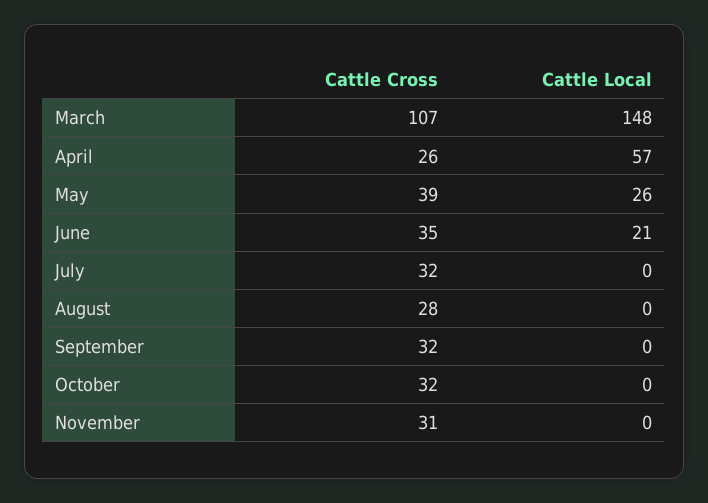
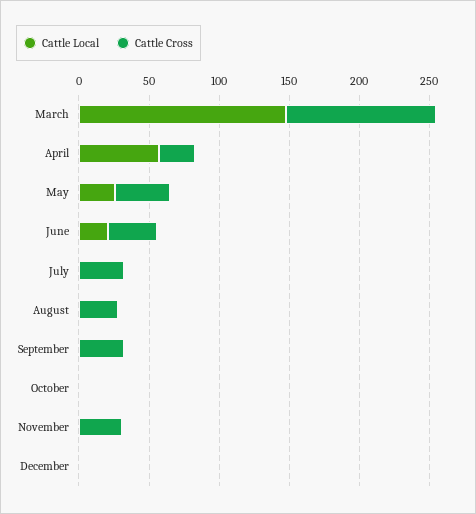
Cattle Cross, October: 32 -> 0
Cattle Local, December: none -> 0
Cattle Cross, December: none -> 0

